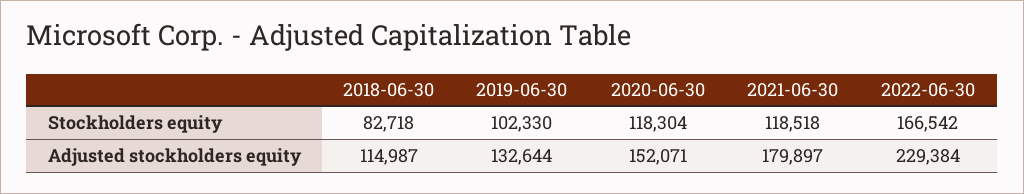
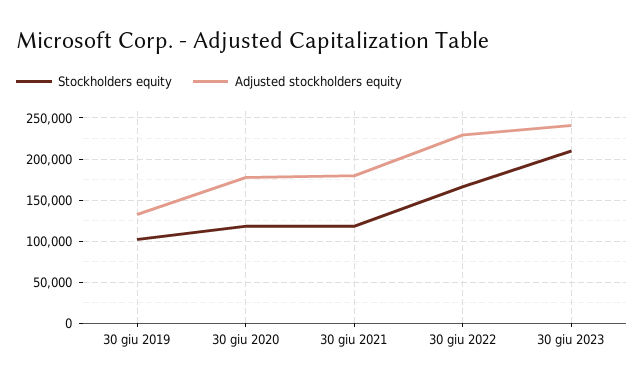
Stockholders equity, 2018-06-30: 82718 -> none
Adjusted stockholders equity, 2018-06-30: 114987 -> none
Adjusted stockholders equity, 2020-06-30: 152071 -> 180000
Stockholders equity, 30 giu 2023: none -> 210000
Adjusted stockholders equity, 30 giu 2023: none -> 240000

